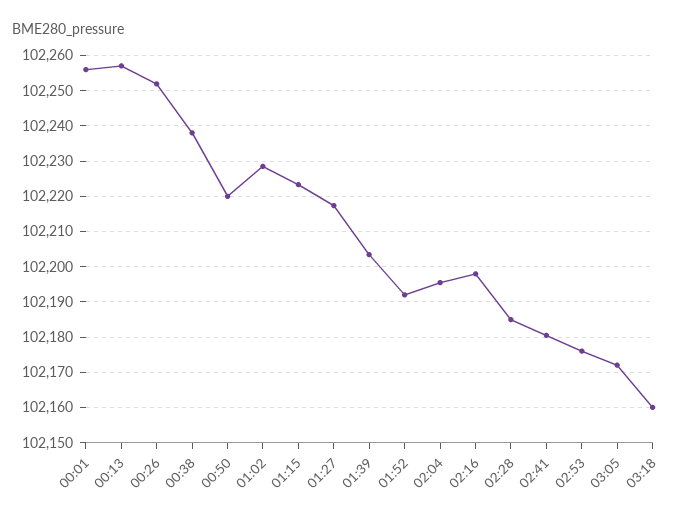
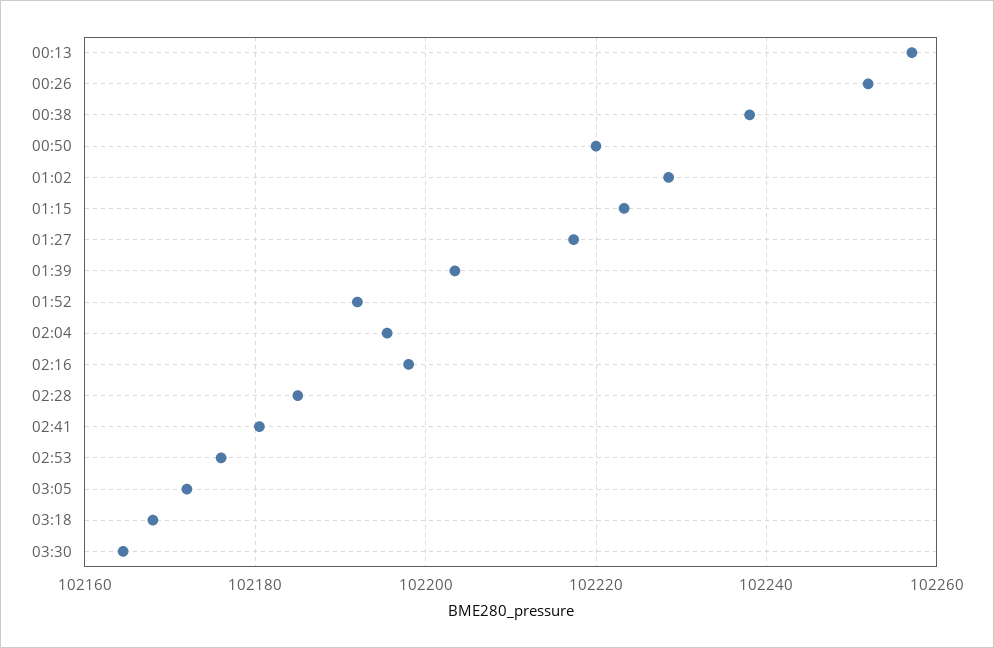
00:01: 102256 -> none
03:18: 102160 -> 102168
03:30: none -> 102164

